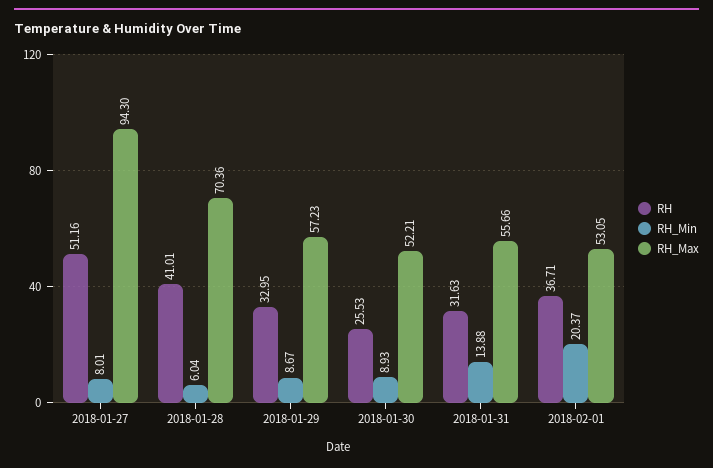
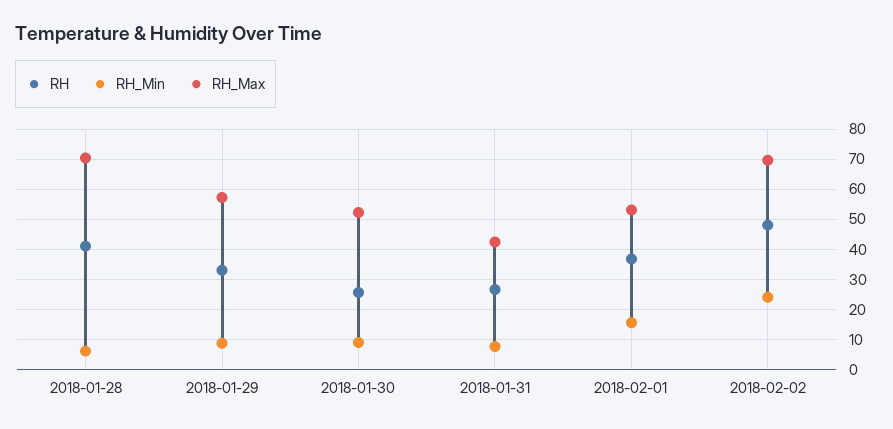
RH, 2018-01-27: 51.16 -> none
RH_Min, 2018-01-27: 8.01 -> none
RH_Max, 2018-01-27: 94.3 -> none
RH, 2018-01-31: 31.63 -> 26
RH_Min, 2018-01-31: 13.88 -> 8
RH_Max, 2018-01-31: 55.66 -> 42
RH_Min, 2018-02-01: 20.37 -> 16
RH, 2018-02-02: none -> 48
RH_Min, 2018-02-02: none -> 24
RH_Max, 2018-02-02: none -> 70

